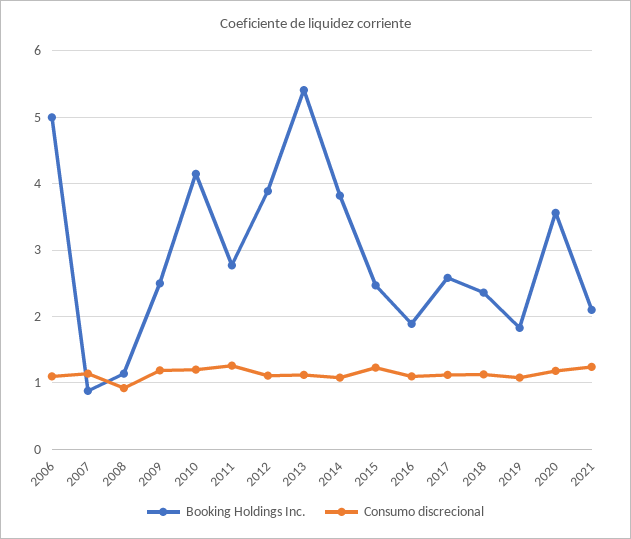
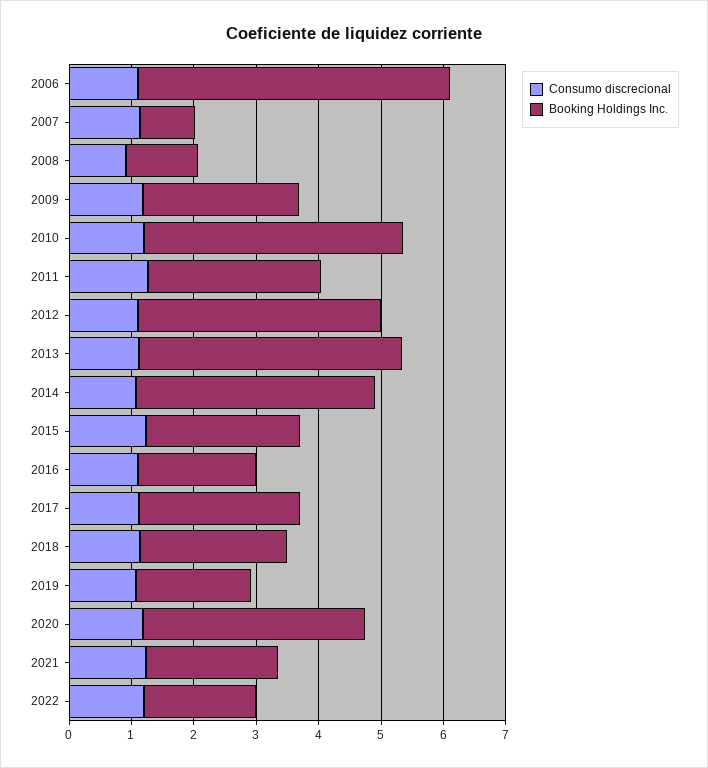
Booking Holdings Inc., 2013: 5.4 -> 4.2
Consumo discrecional, 2022: none -> 1.2
Booking Holdings Inc., 2022: none -> 1.8

